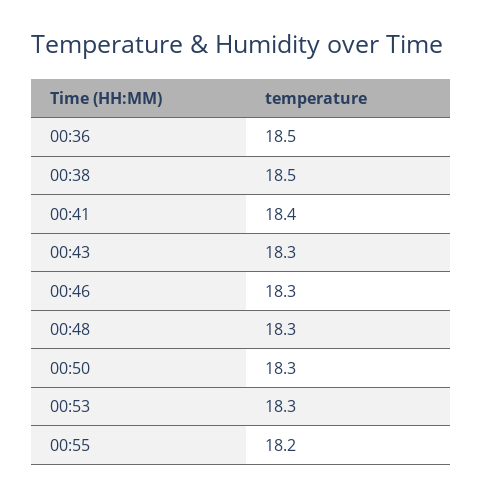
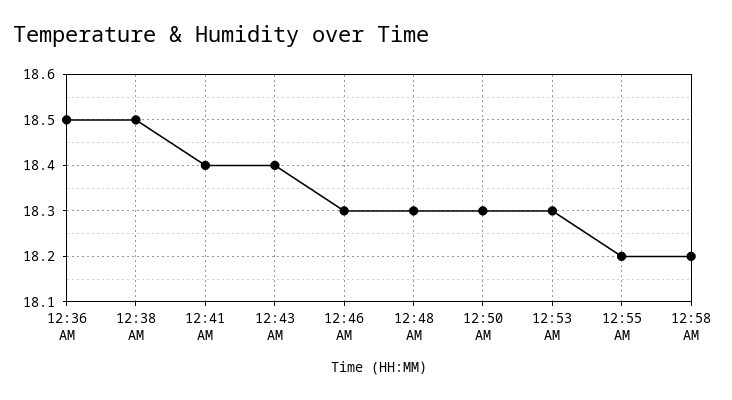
00:43: 18.3 -> 18.4
12:58 AM: none -> 18.2

